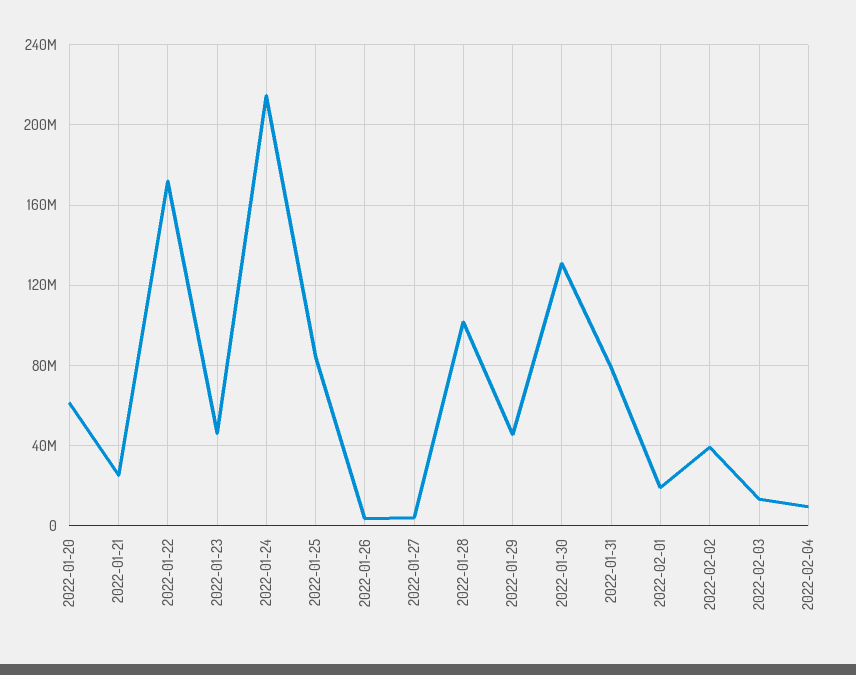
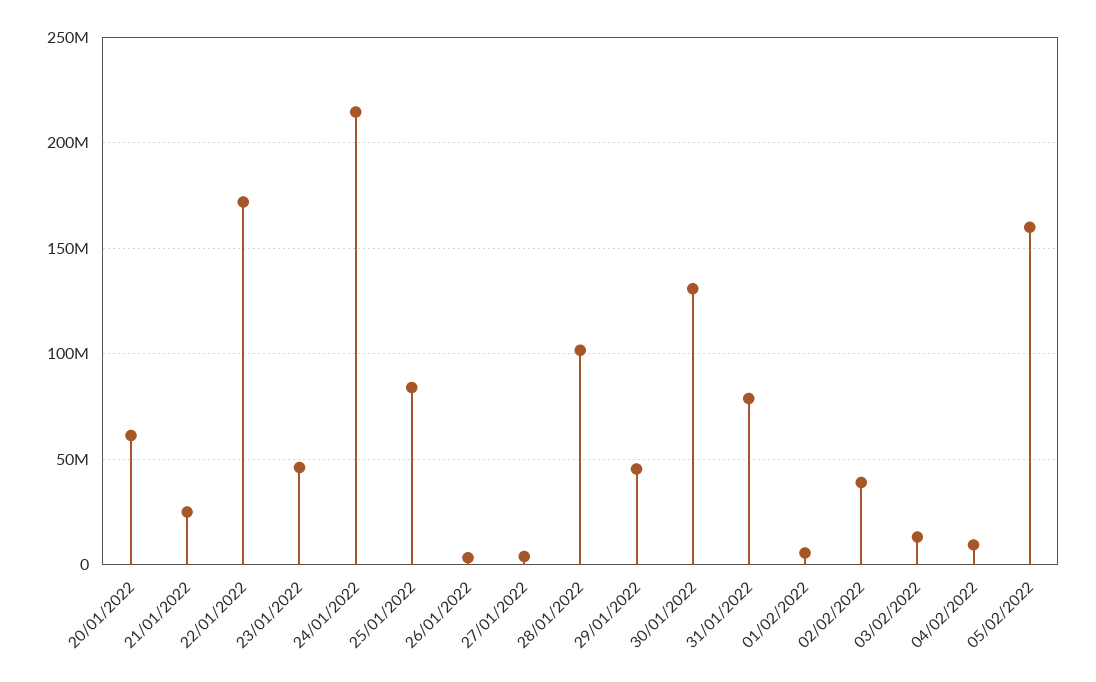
2022-02-01: 20000000 -> 5000000
05/02/2022: none -> 160000000

